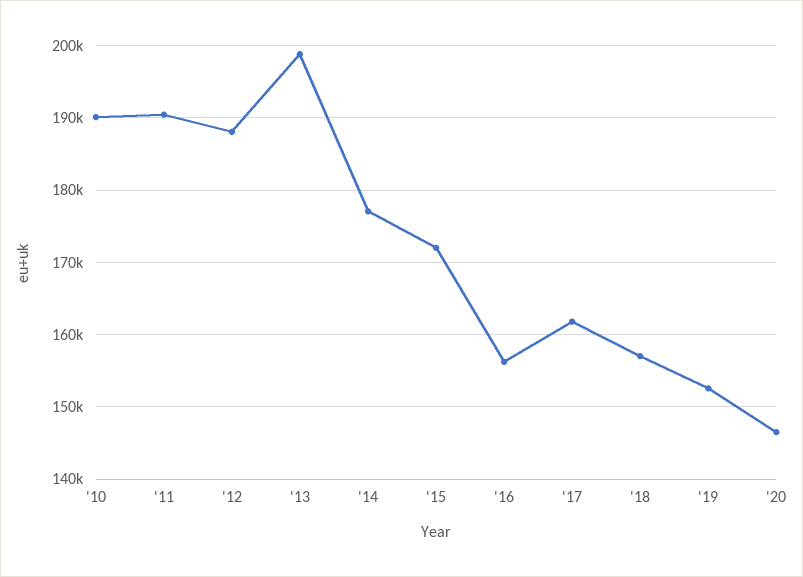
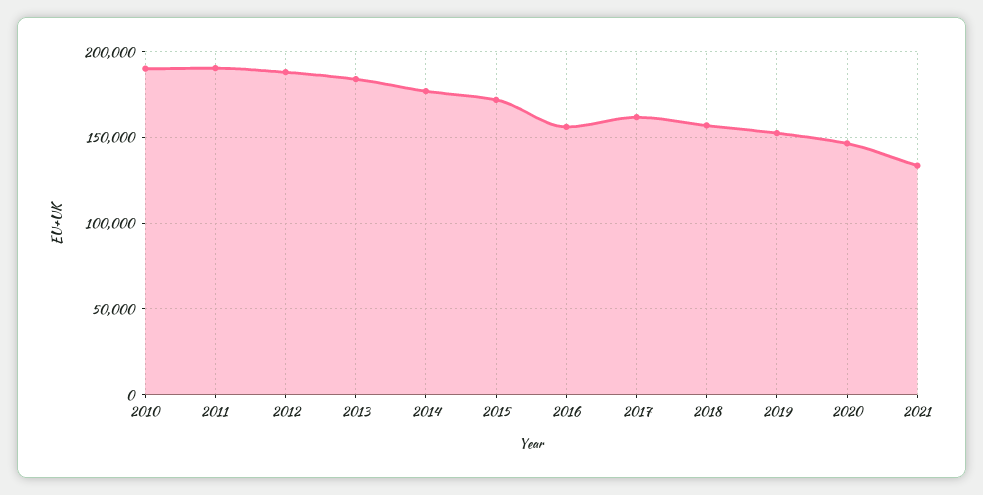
'13: 199000 -> 185000
2021: none -> 135000

